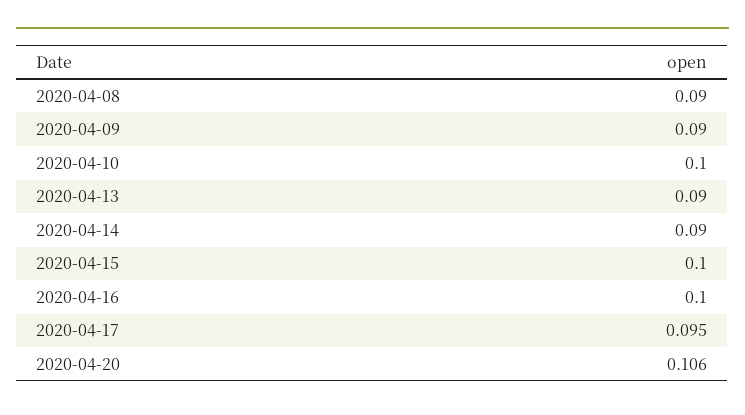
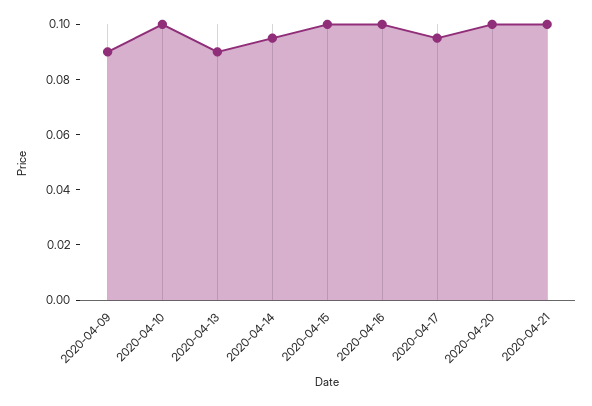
2020-04-08: 0.09 -> none
2020-04-14: 0.09 -> 0.095
2020-04-20: 0.106 -> 0.1
2020-04-21: none -> 0.1

